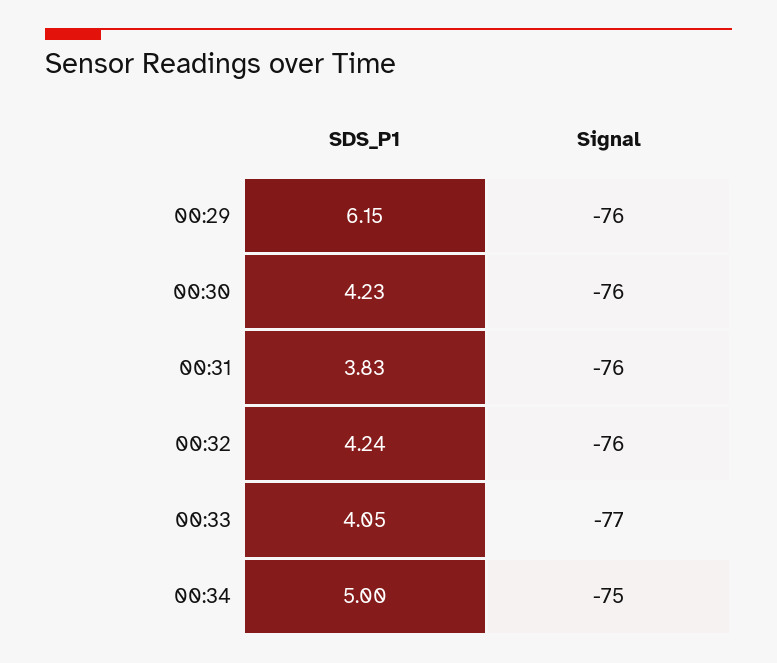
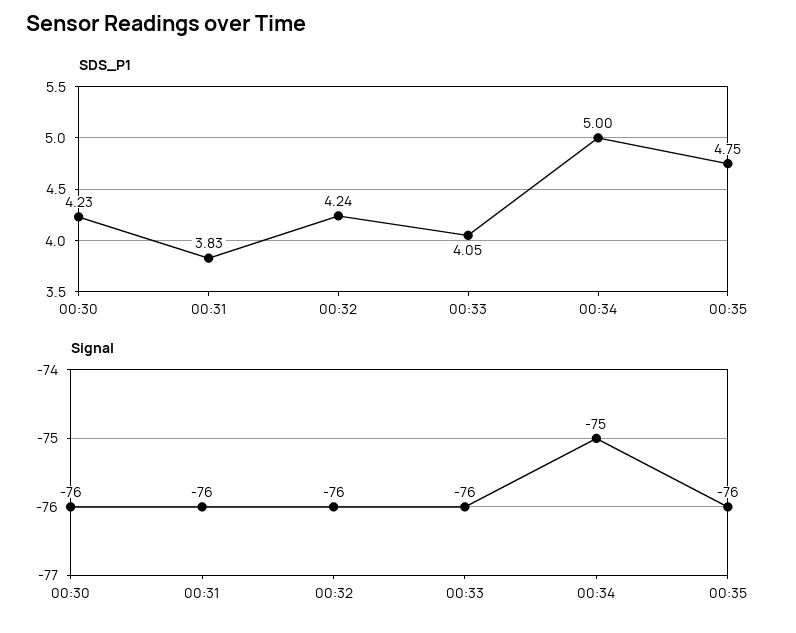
SDS_P1, 00:29: 6.15 -> none
Signal, 00:29: -76 -> none
Signal, 00:33: -77 -> -76
SDS_P1, 00:35: none -> 4.75
Signal, 00:35: none -> -76

